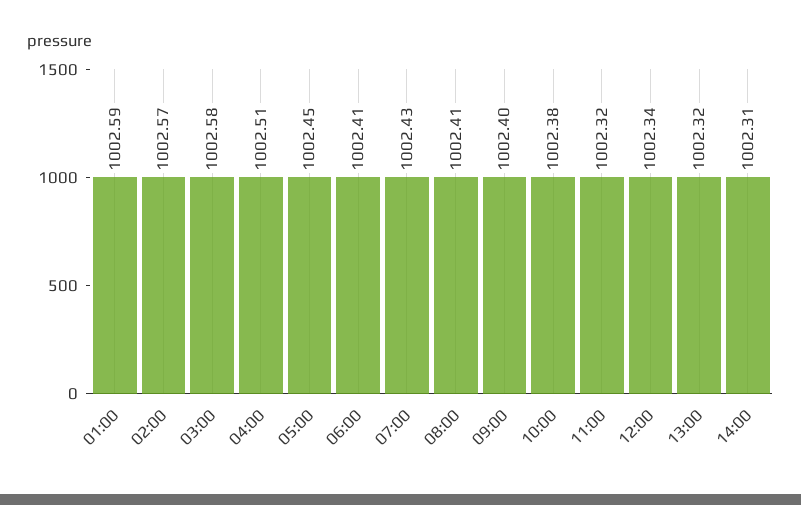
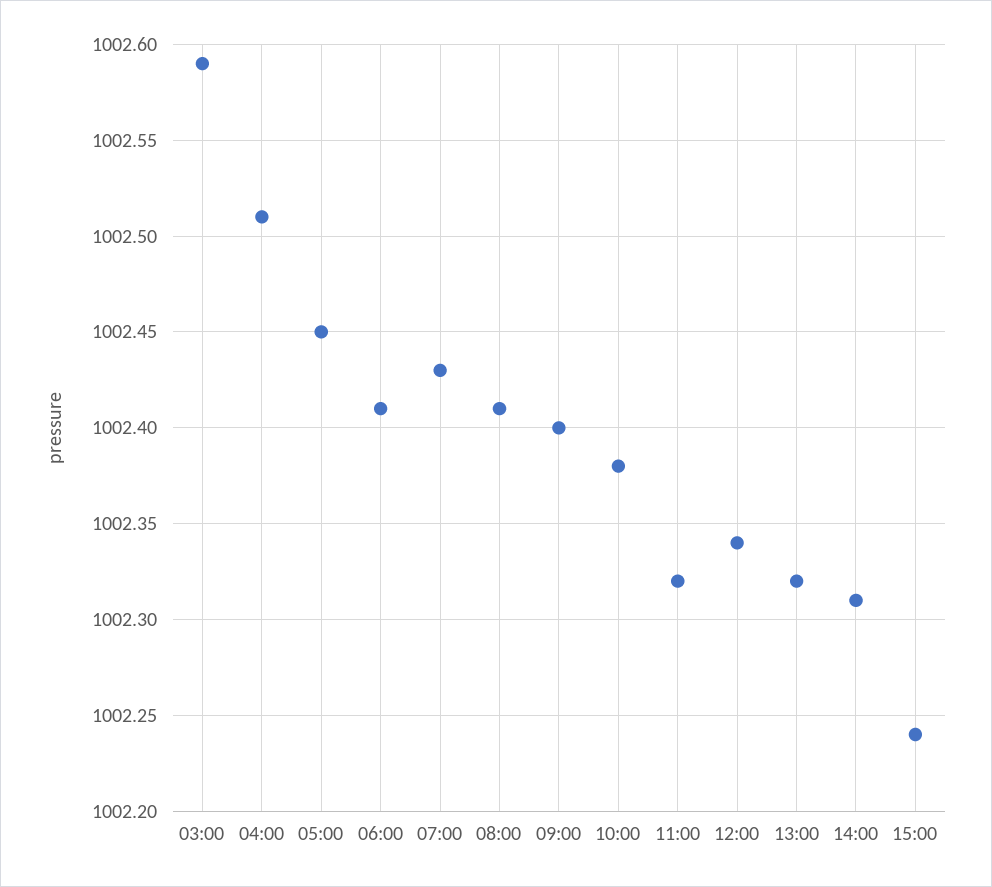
01:00: 1002.59 -> none
02:00: 1002.57 -> none
03:00: 1002.58 -> 1002.59
15:00: none -> 1002.24

